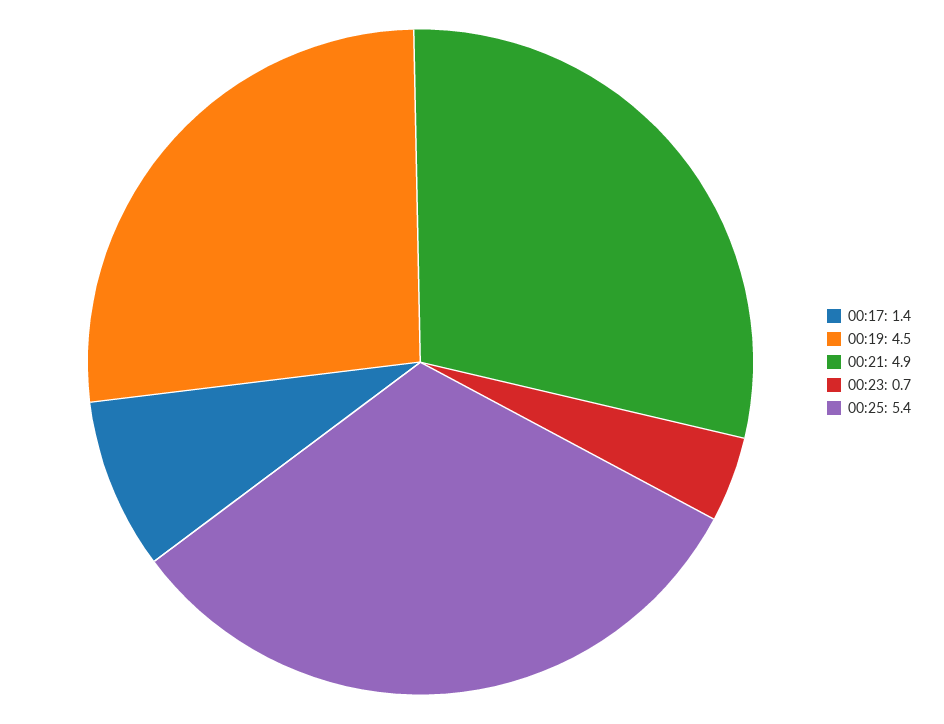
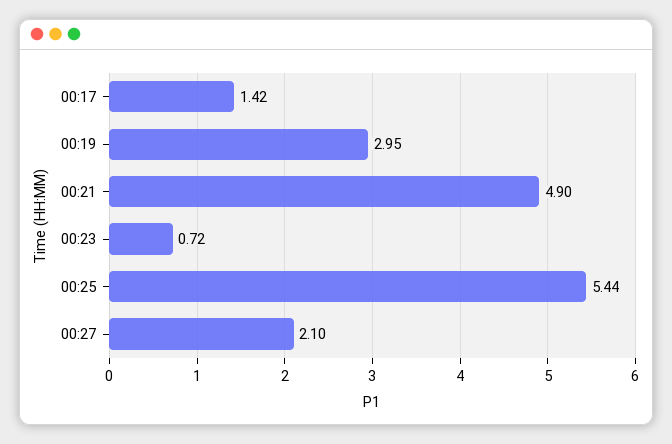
00:19: 4.5 -> 2.95
00:27: none -> 2.1

